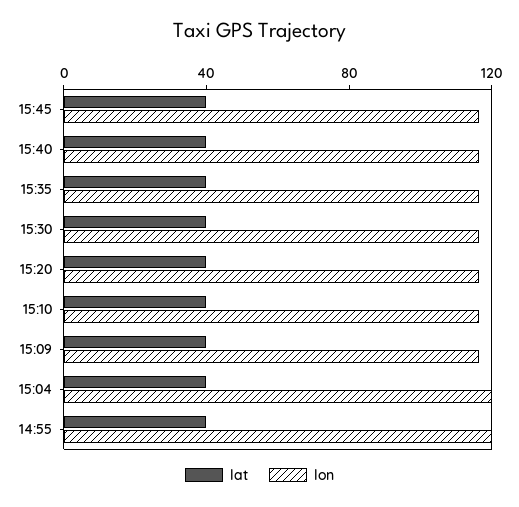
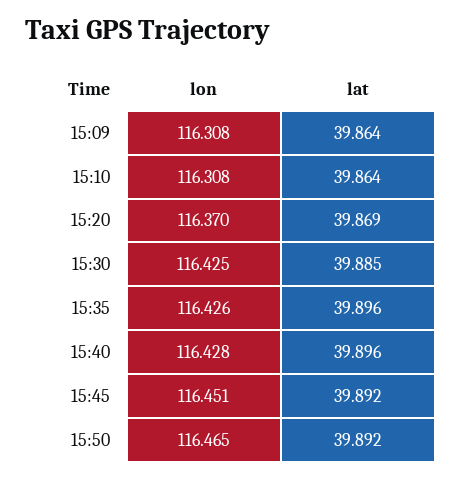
lat, 15:04: 40 -> none
lon, 15:04: 120 -> none
lat, 14:55: 40 -> none
lon, 14:55: 120 -> none
lon, 15:50: none -> 116.465
lat, 15:50: none -> 39.892

